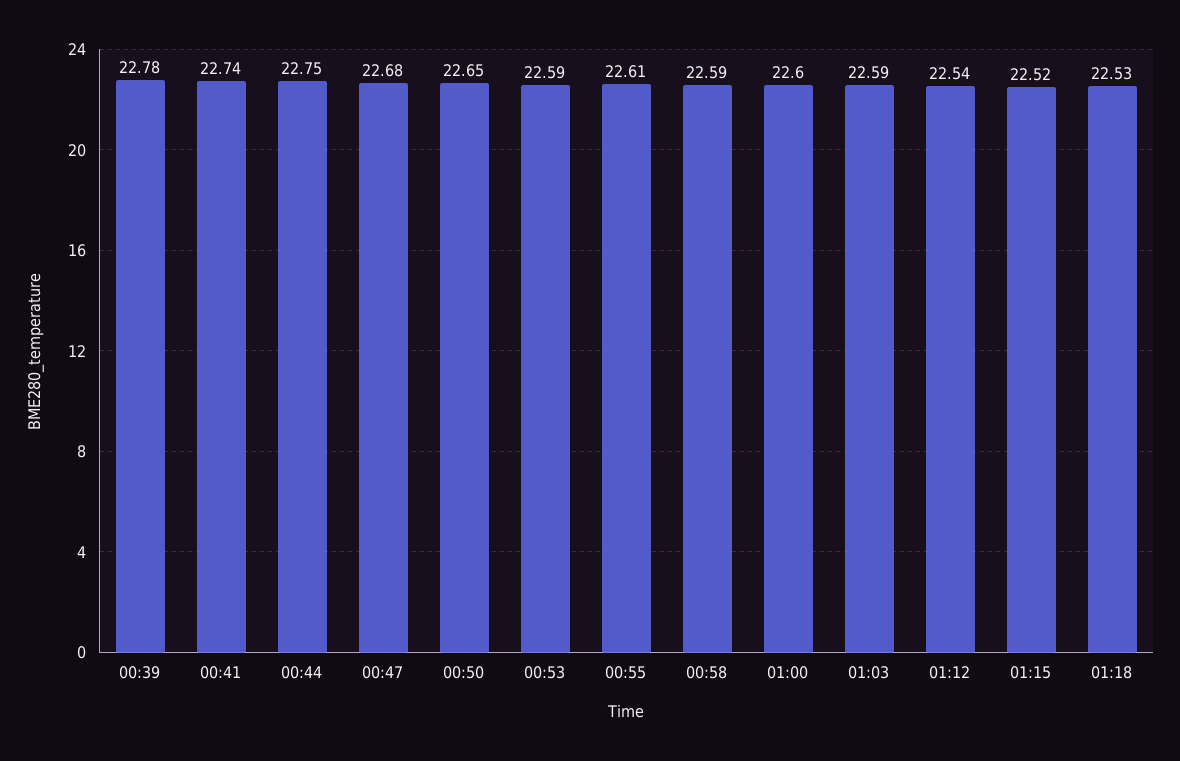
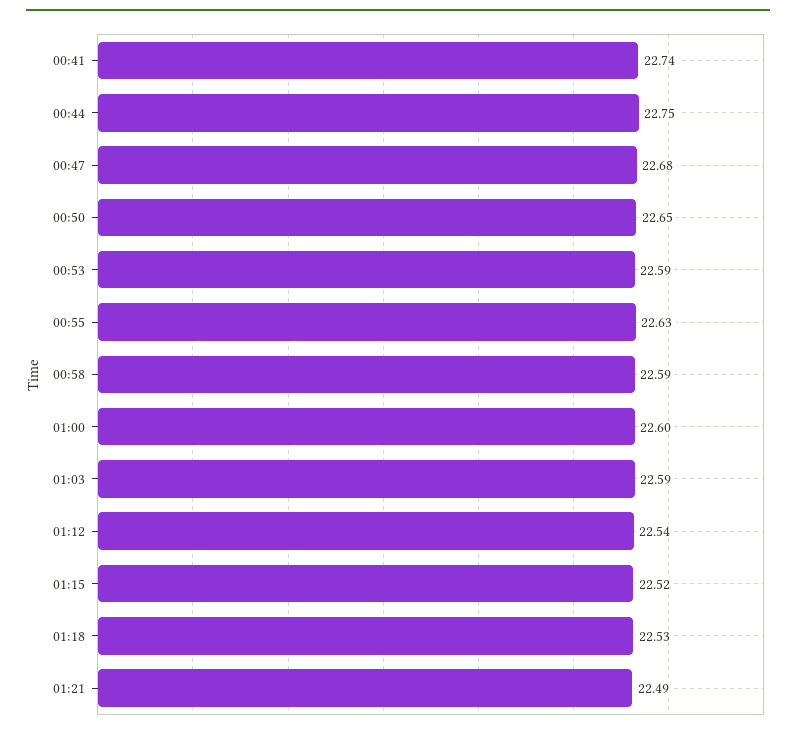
00:39: 22.78 -> none
00:55: 22.61 -> 22.63
01:21: none -> 22.49

